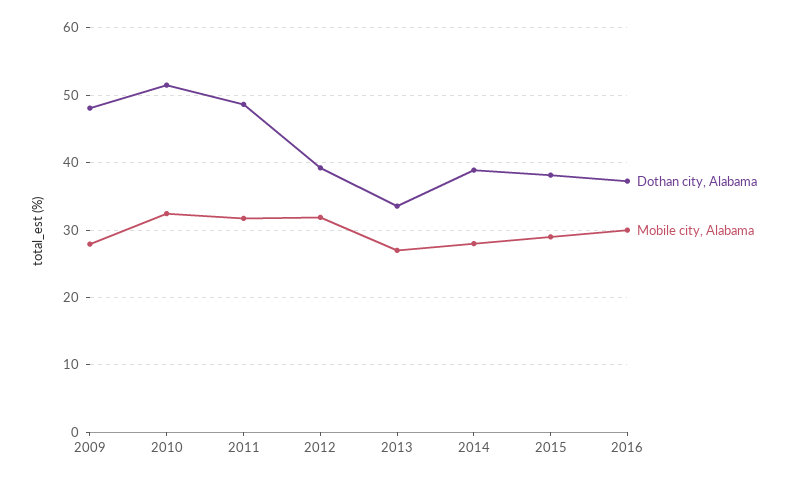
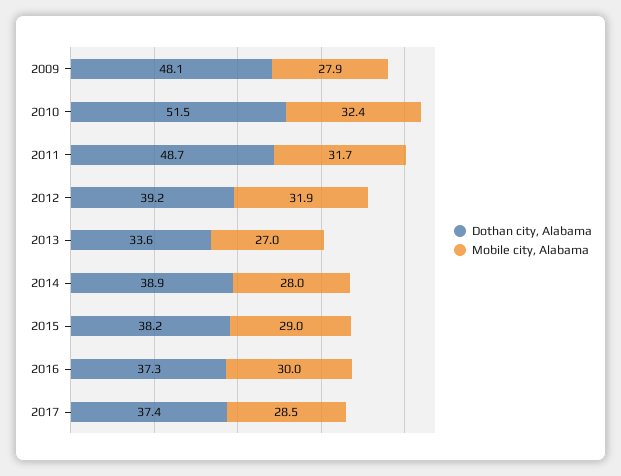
Dothan city, Alabama, 2017: none -> 37.4
Mobile city, Alabama, 2017: none -> 28.5

